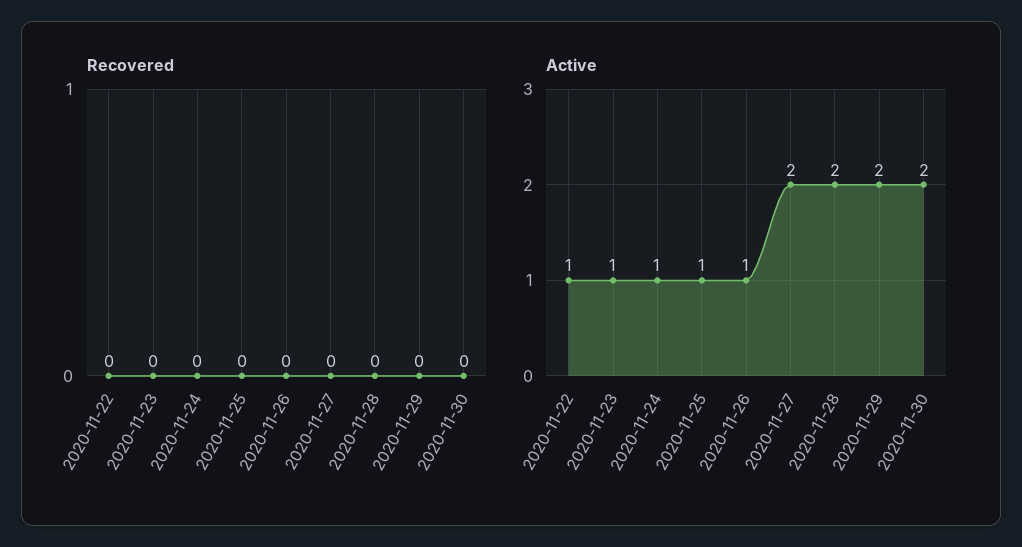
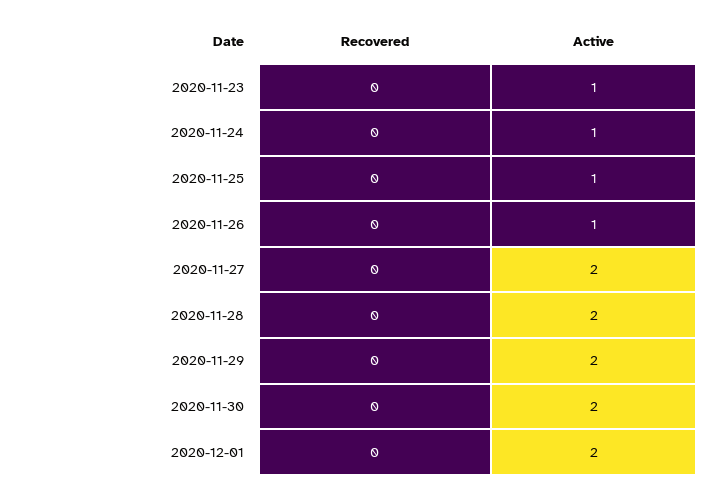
Recovered, 2020-11-22: 0 -> none
Active, 2020-11-22: 1 -> none
Recovered, 2020-12-01: none -> 0
Active, 2020-12-01: none -> 2

